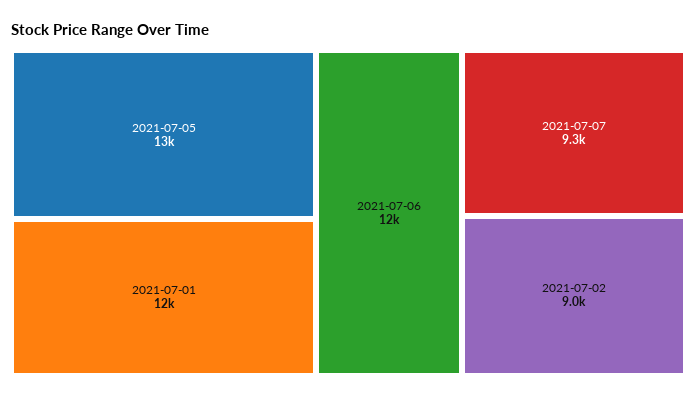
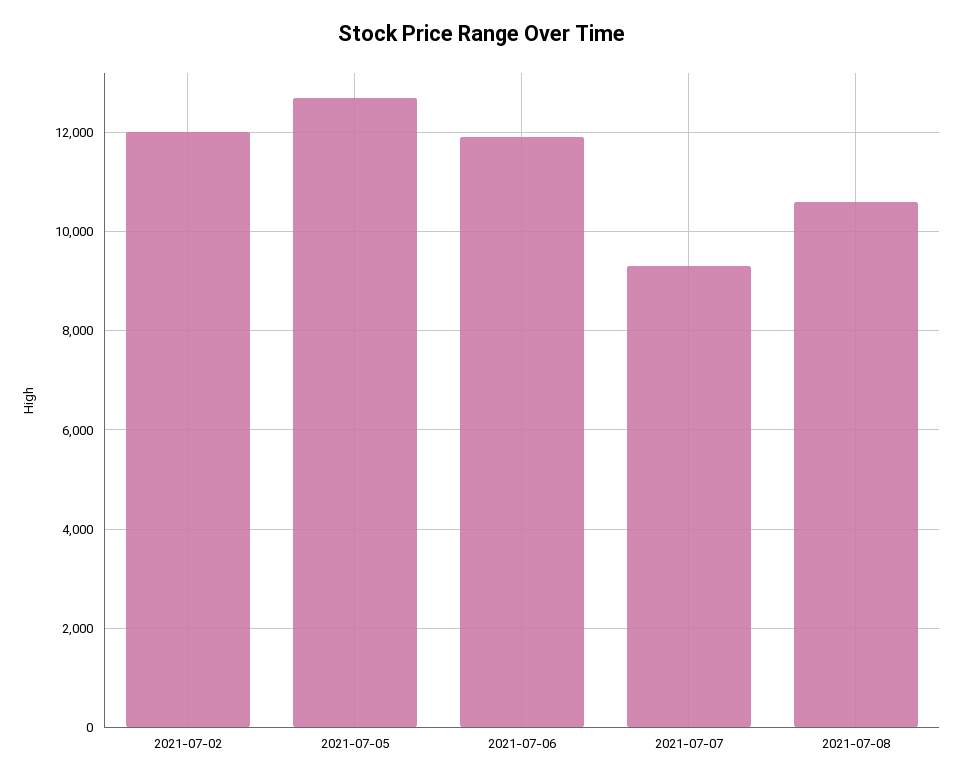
2021-07-01: 12000 -> none
2021-07-02: 9000 -> 12000
2021-07-08: none -> 10600

